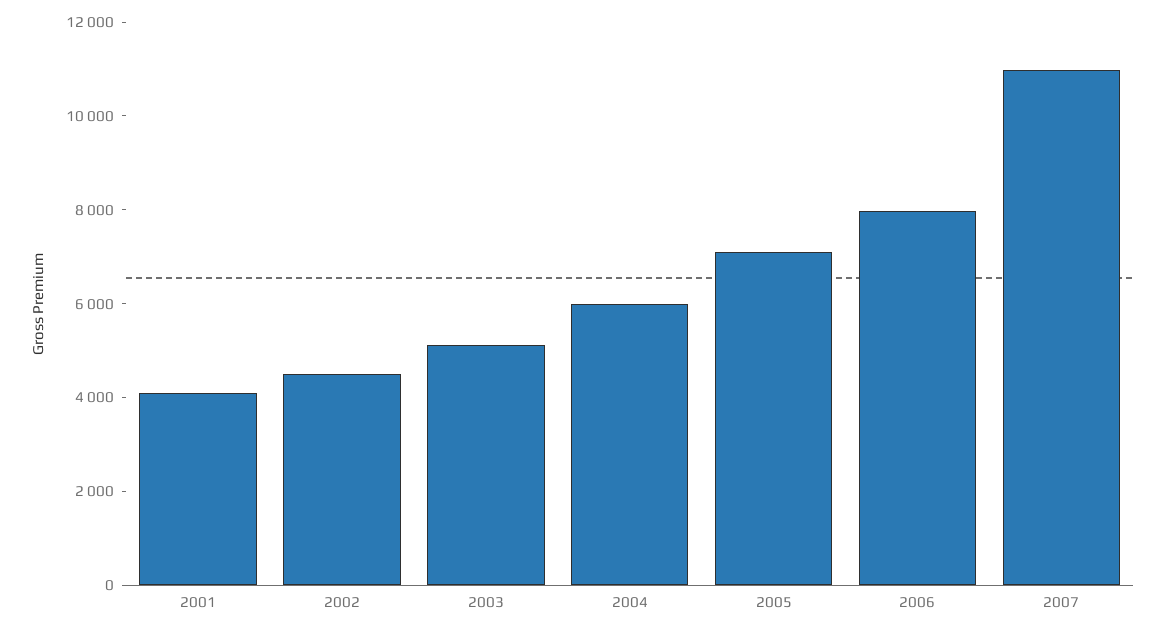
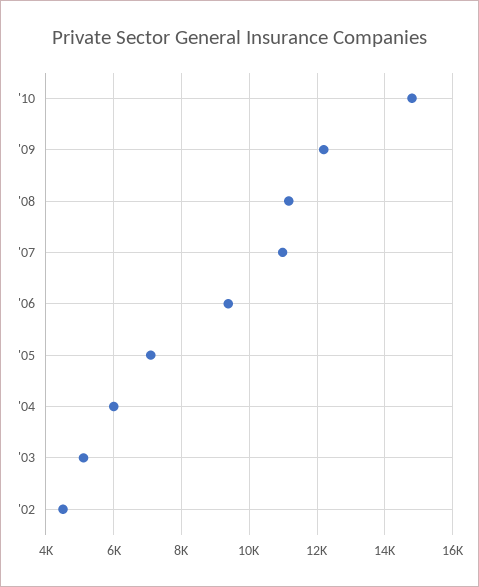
2001: 4000 -> none
2006: 8000 -> 9400
'10: none -> 14800
'09: none -> 12200
'08: none -> 11200

